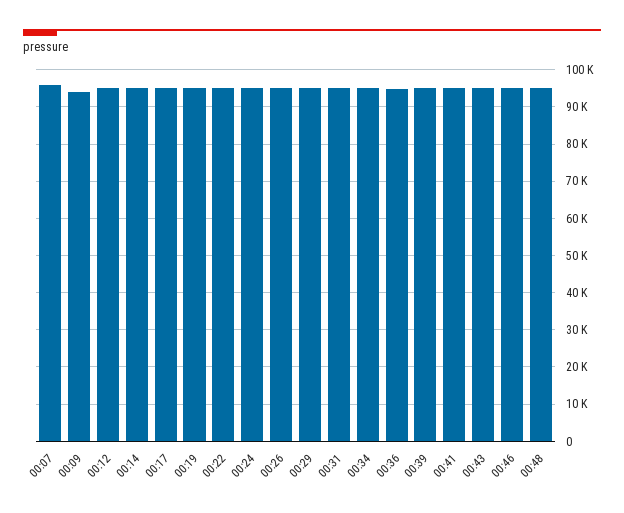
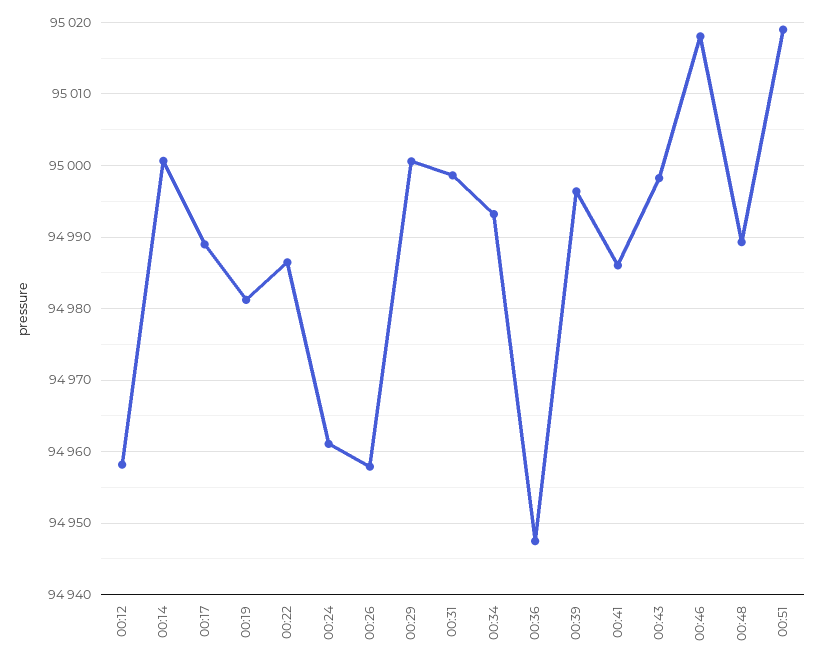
00:07: 96000 -> none
00:09: 94000 -> none
00:51: none -> 95019

